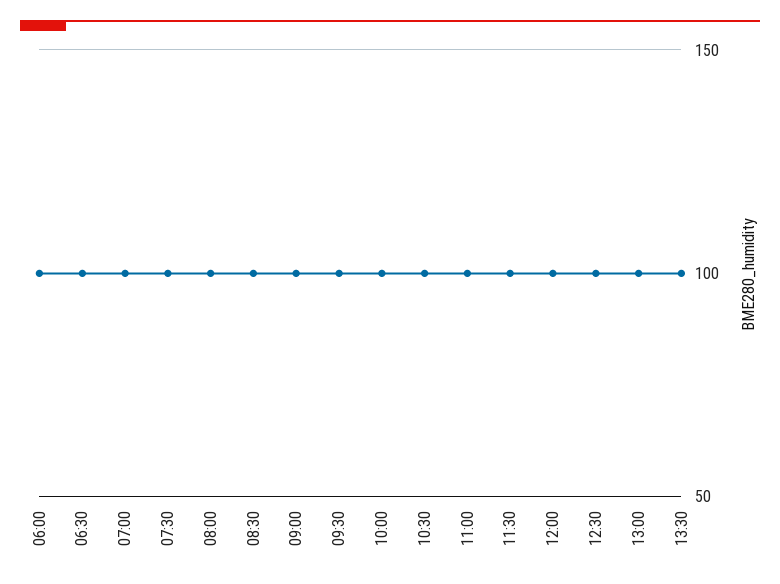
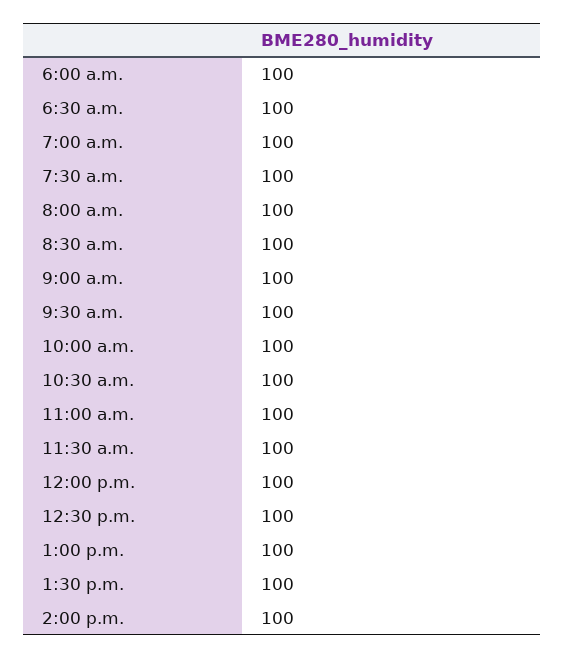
2:00 p.m.: none -> 100

